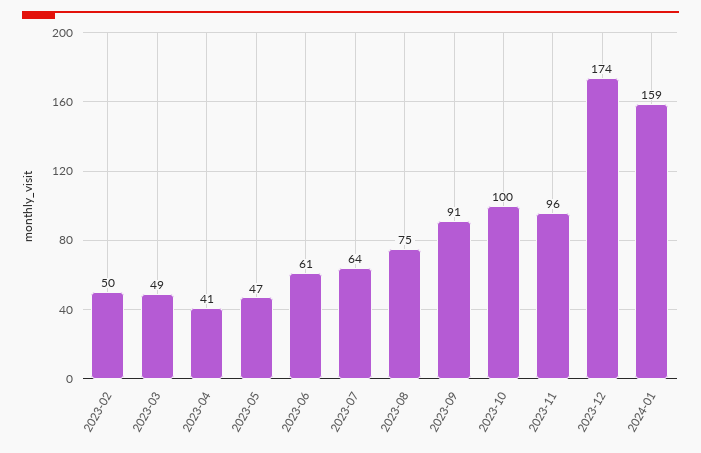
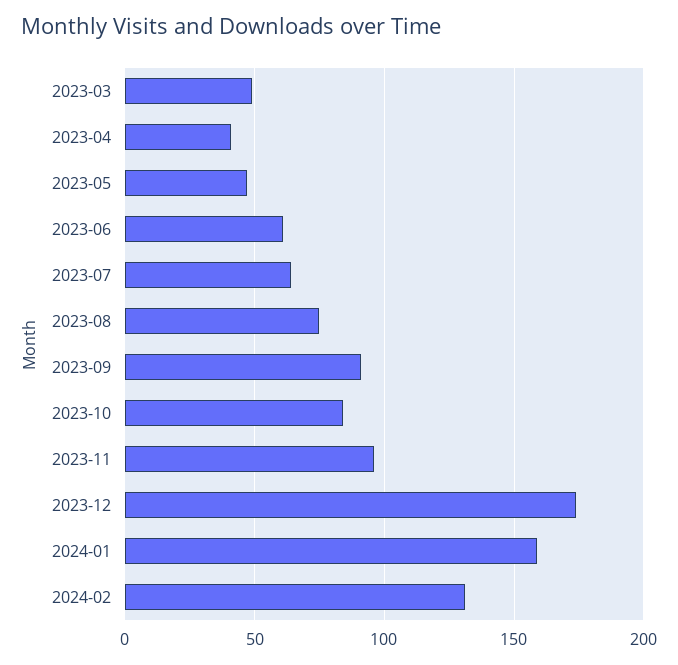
2023-02: 50 -> none
2023-10: 100 -> 85
2024-02: none -> 130

